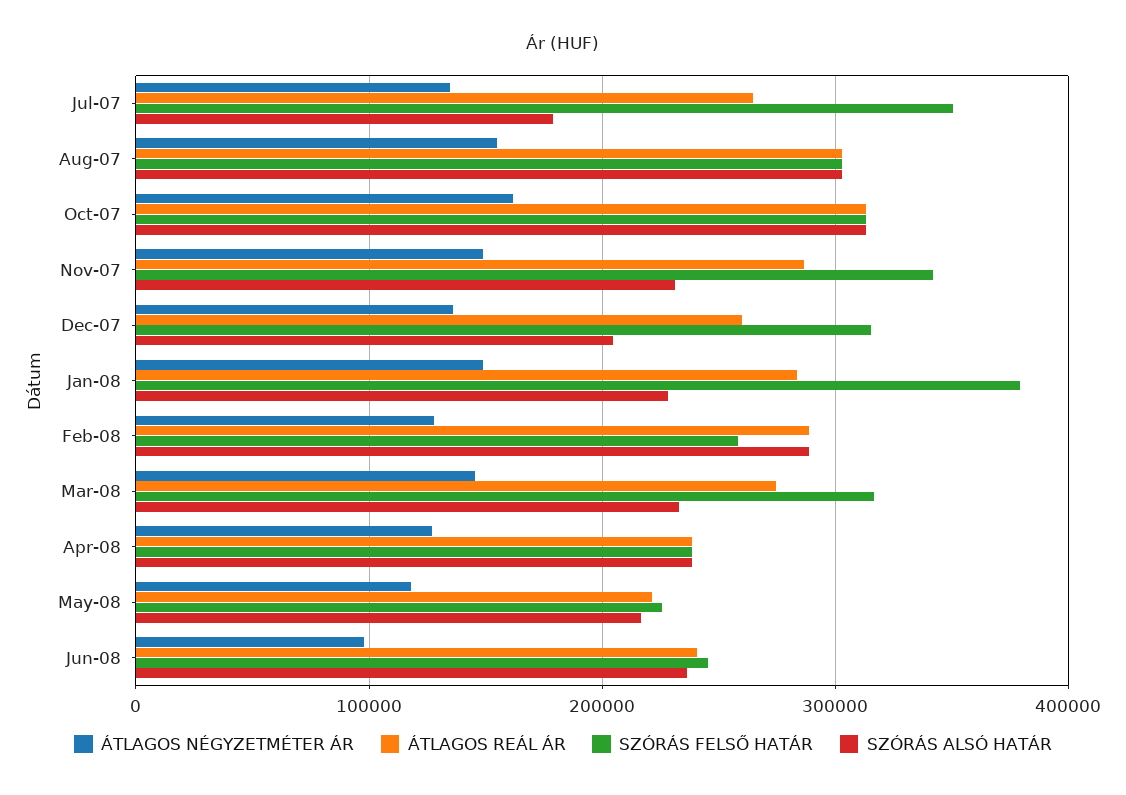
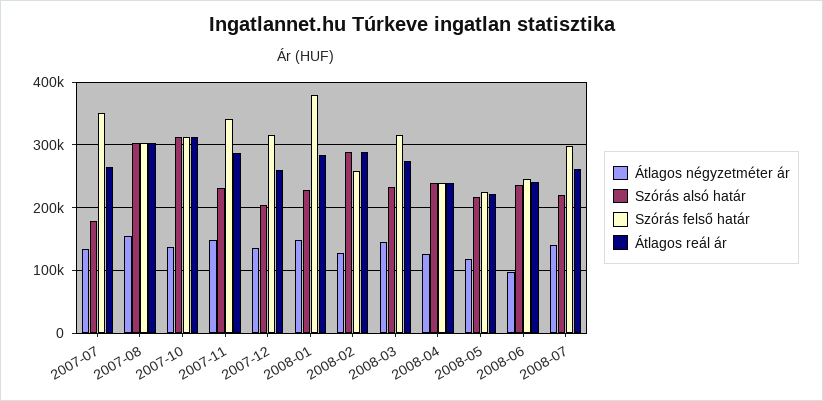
ÁTLAGOS NÉGYZETMÉTER ÁR, Oct-07: 160000 -> 140000
ÁTLAGOS NÉGYZETMÉTER ÁR, 2008-07: none -> 140000
SZÓRÁS ALSÓ HATÁR, 2008-07: none -> 220000
SZÓRÁS FELSŐ HATÁR, 2008-07: none -> 300000
ÁTLAGOS REÁL ÁR, 2008-07: none -> 260000

